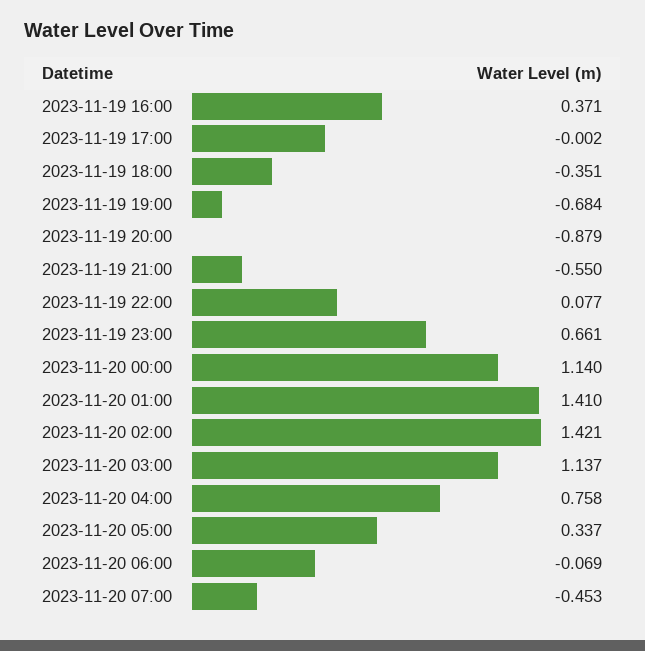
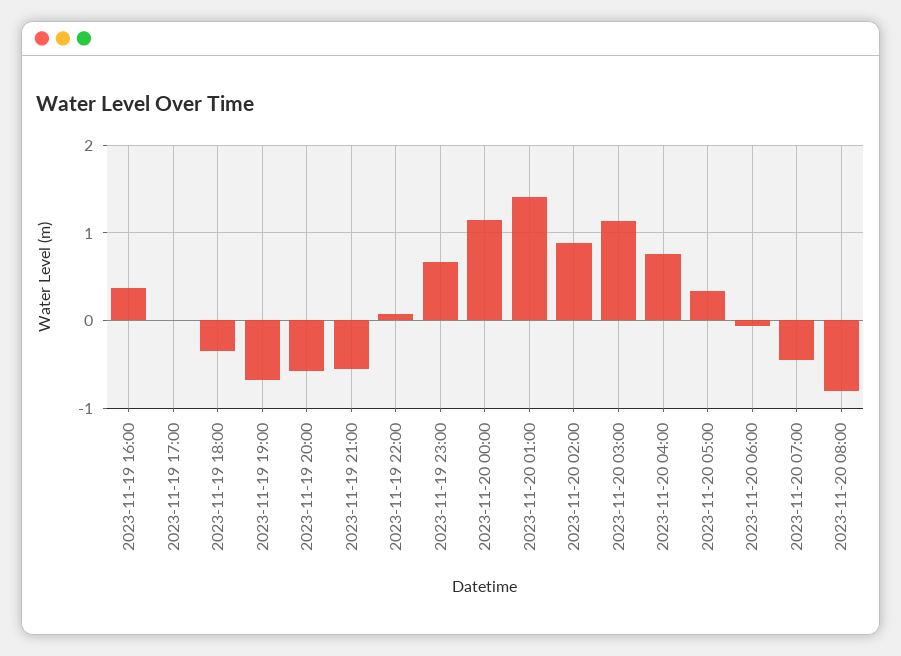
2023-11-19 20:00: -0.879 -> -0.6
2023-11-20 02:00: 1.421 -> 0.9
2023-11-20 08:00: none -> -0.8

